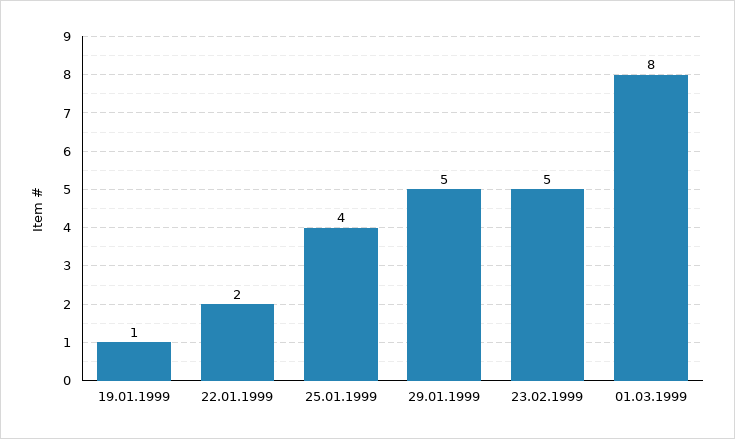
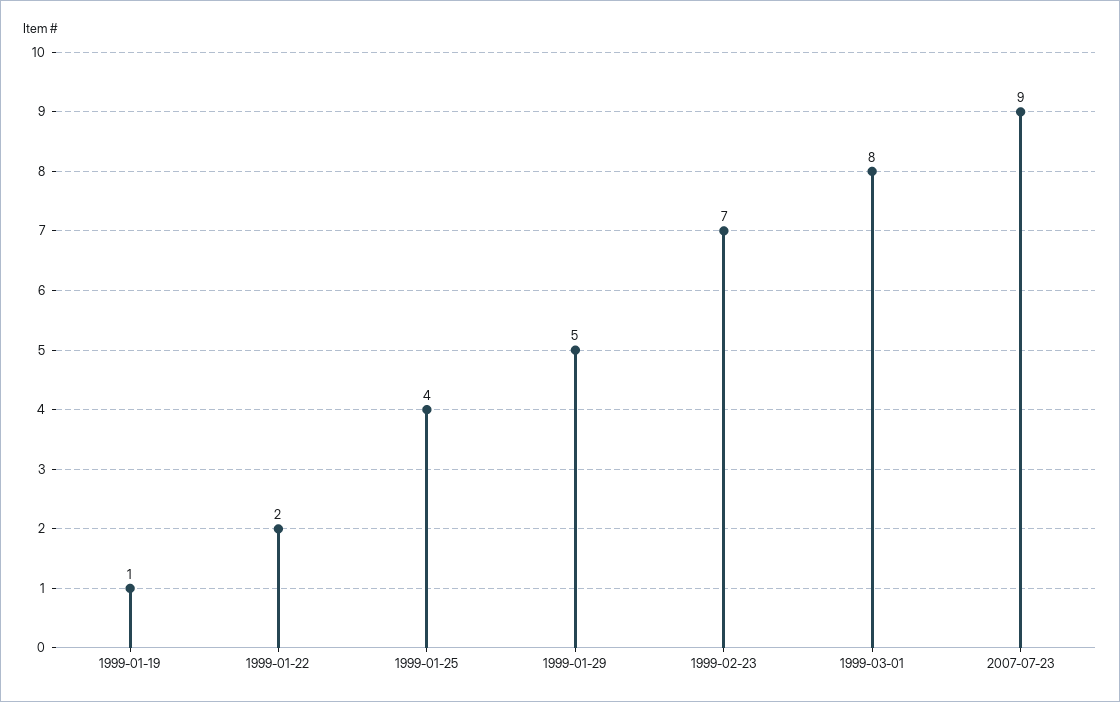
23.02.1999: 5 -> 7
2007-07-23: none -> 9

